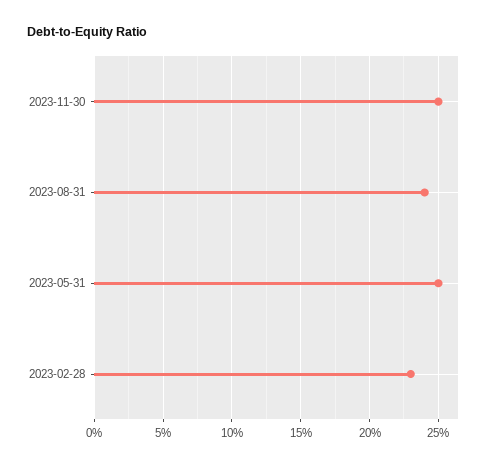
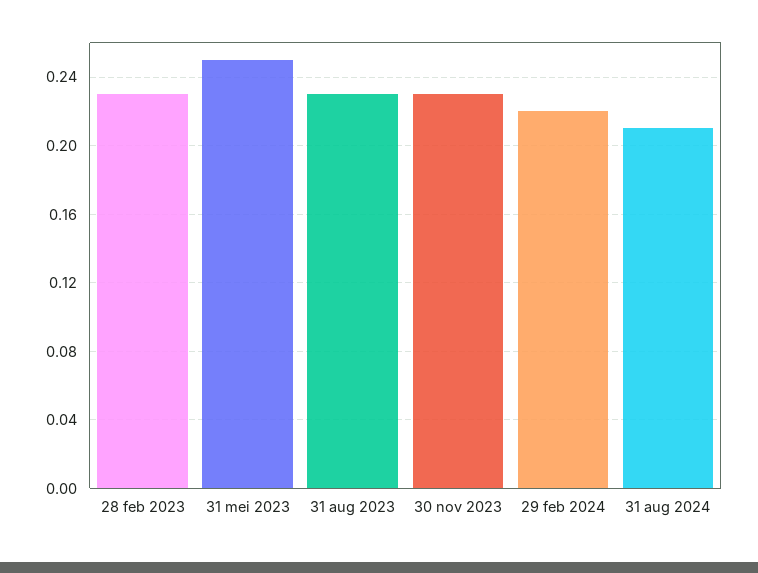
2023-11-30: 0.25 -> 0.23
2023-08-31: 0.24 -> 0.23
29 feb 2024: none -> 0.22
31 aug 2024: none -> 0.21

